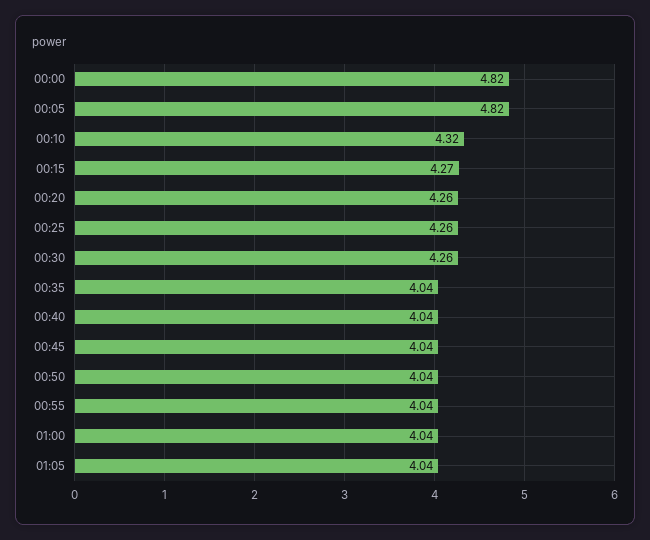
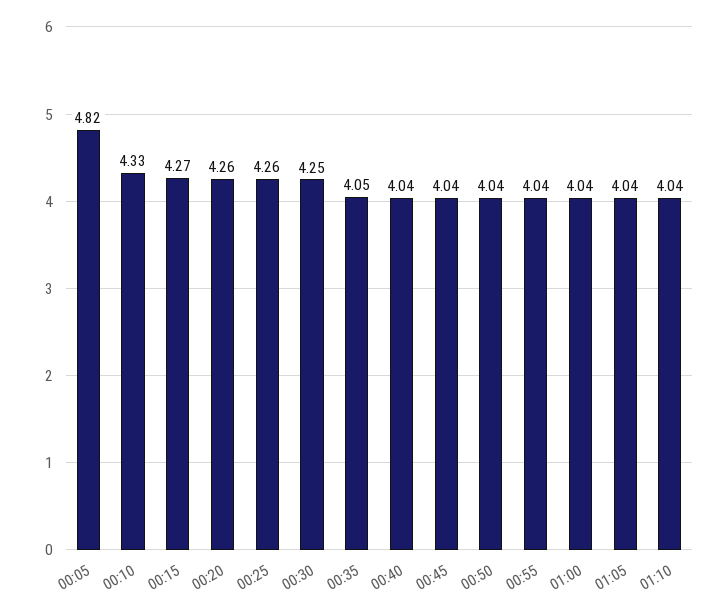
00:00: 4.82 -> none
00:10: 4.32 -> 4.33
00:30: 4.26 -> 4.25
00:35: 4.04 -> 4.05
01:10: none -> 4.04

